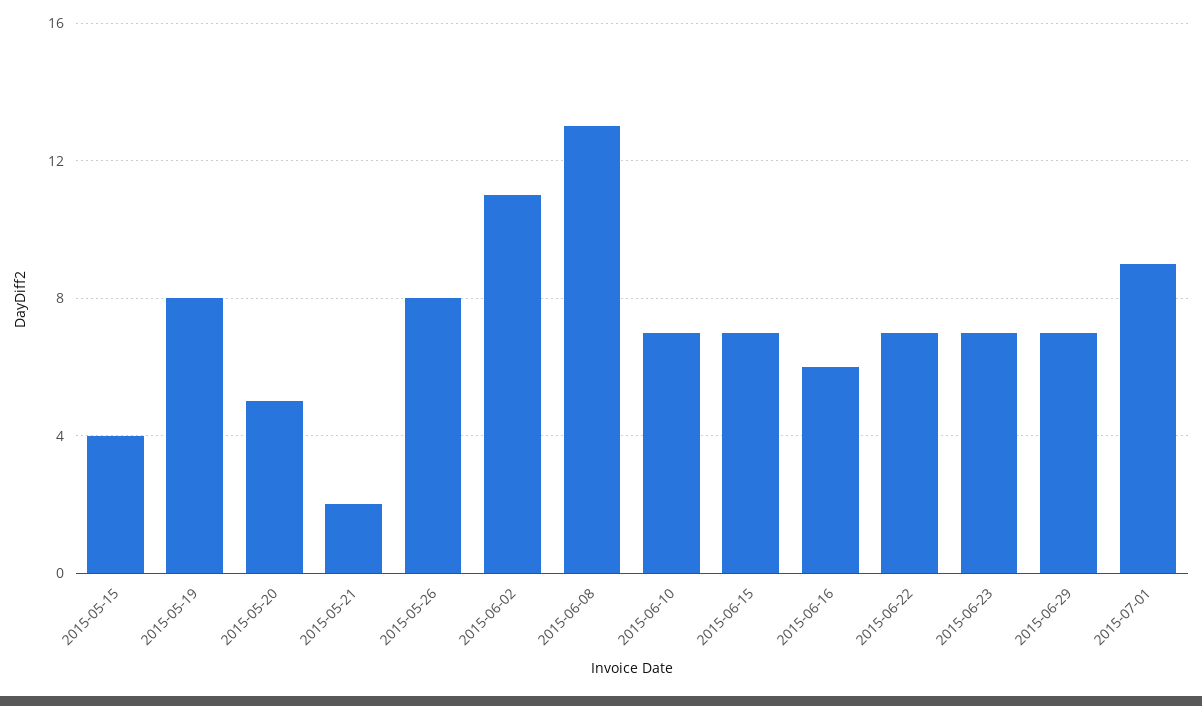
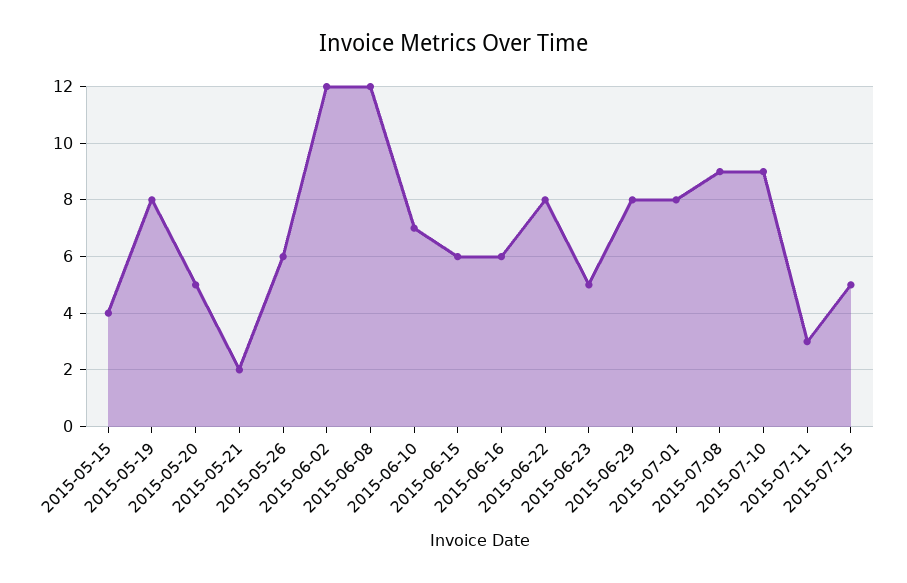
2015-05-26: 8 -> 6
2015-06-02: 11 -> 12
2015-06-08: 13 -> 12
2015-06-15: 7 -> 6
2015-06-22: 7 -> 8
2015-06-23: 7 -> 5
2015-06-29: 7 -> 8
2015-07-01: 9 -> 8
2015-07-08: none -> 9
2015-07-10: none -> 9
2015-07-11: none -> 3
2015-07-15: none -> 5

